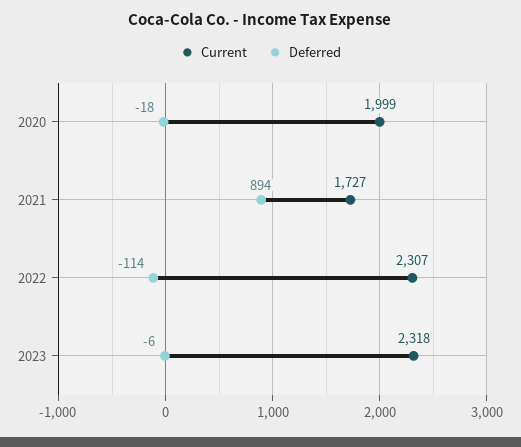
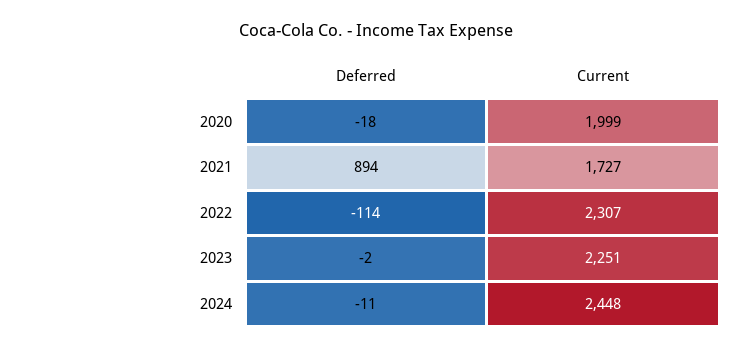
Current, 2023: 2318 -> 2251
Deferred, 2023: -6 -> -2
Deferred, 2024: none -> -11
Current, 2024: none -> 2448

